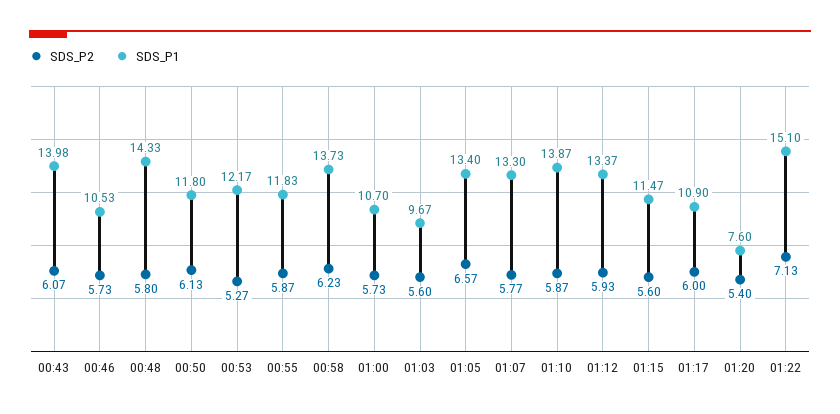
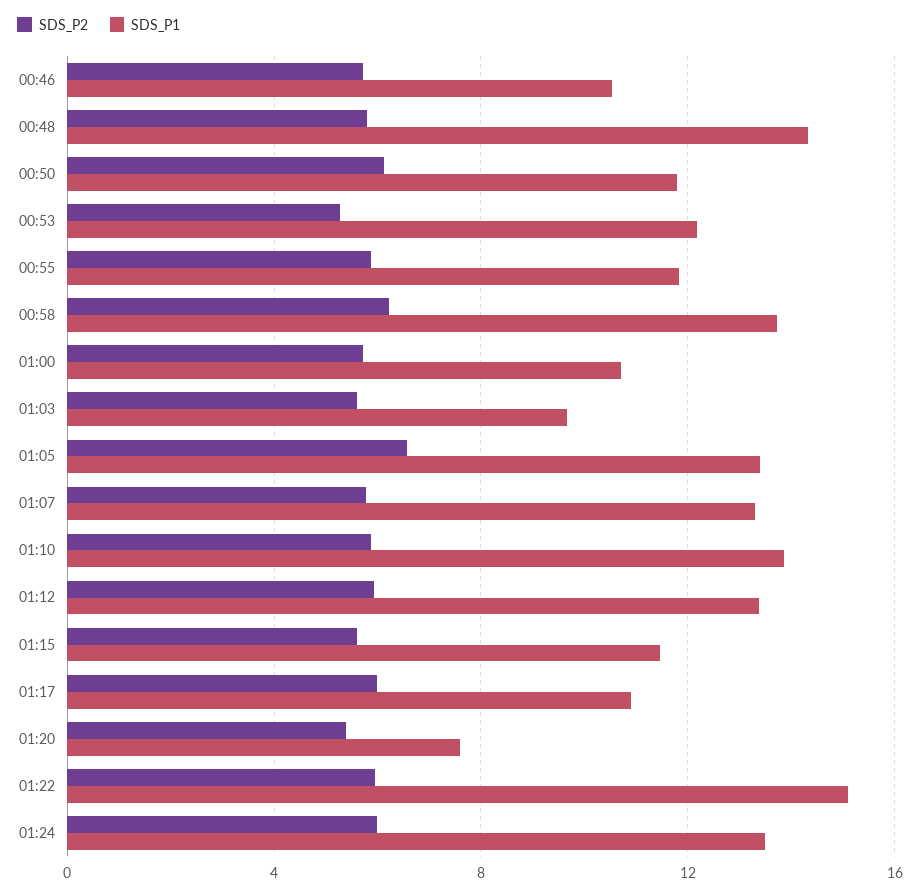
SDS_P2, 00:43: 6.07 -> none
SDS_P1, 00:43: 13.98 -> none
SDS_P2, 01:22: 7.13 -> 6
SDS_P2, 01:24: none -> 6
SDS_P1, 01:24: none -> 13.5

